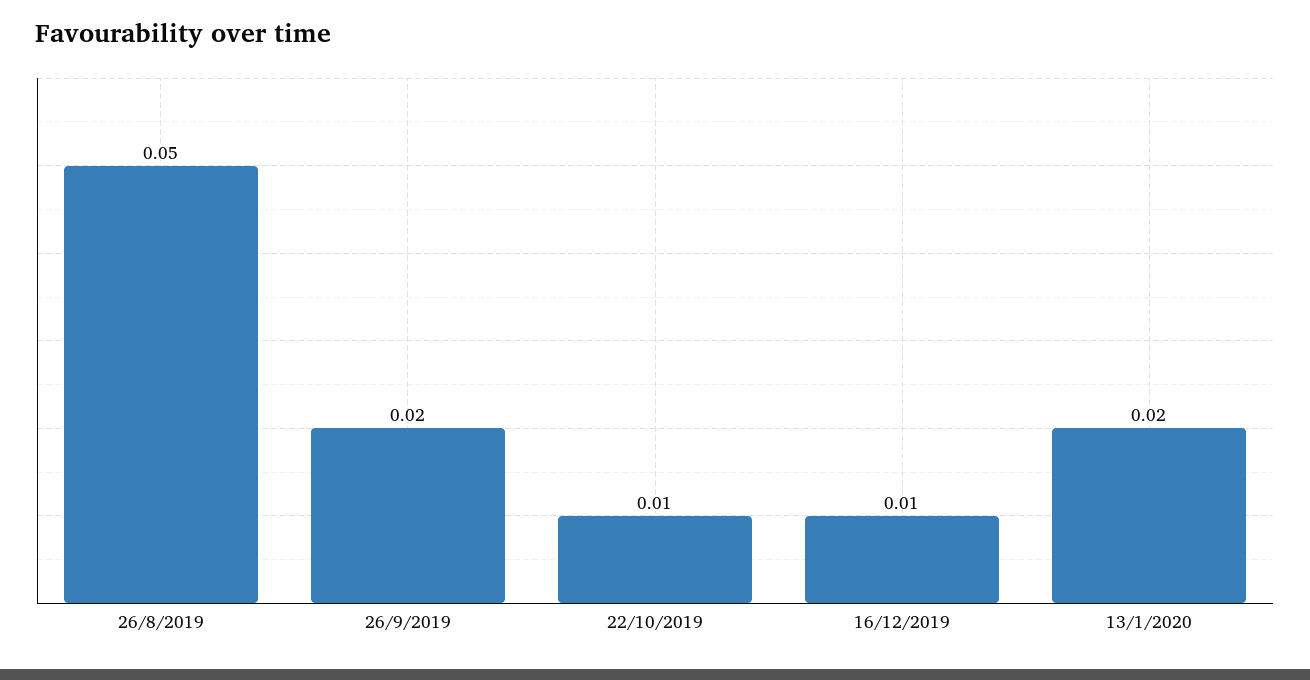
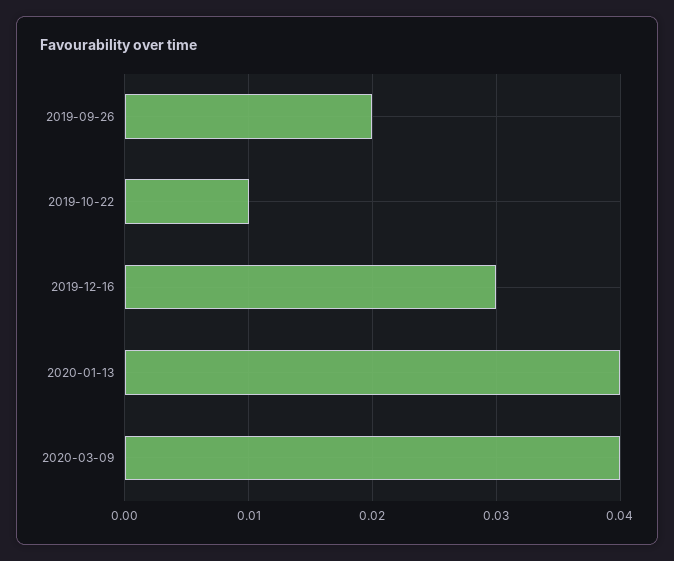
26/8/2019: 0.05 -> none
16/12/2019: 0.01 -> 0.03
13/1/2020: 0.02 -> 0.04
2020-03-09: none -> 0.04

